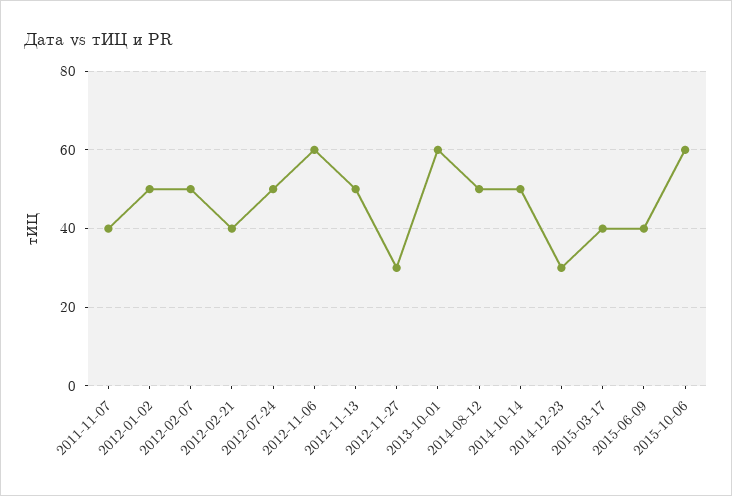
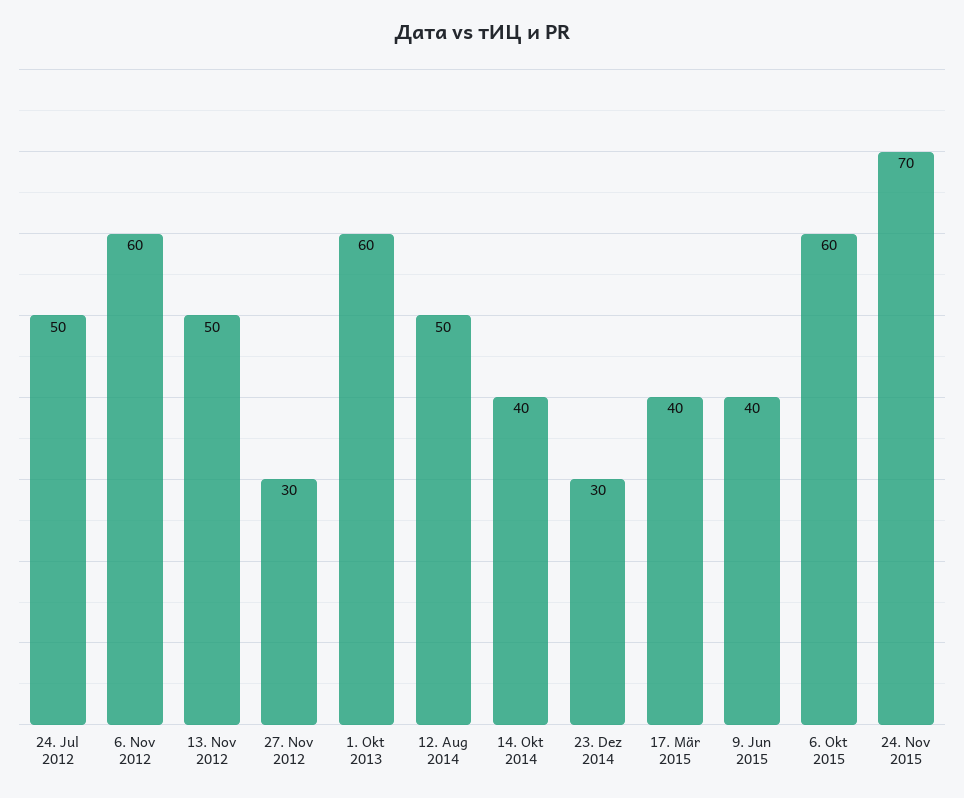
2011-11-07: 40 -> none
2012-01-02: 50 -> none
2012-02-07: 50 -> none
2012-02-21: 40 -> none
2014-10-14: 50 -> 40
24. Nov 2015: none -> 70

